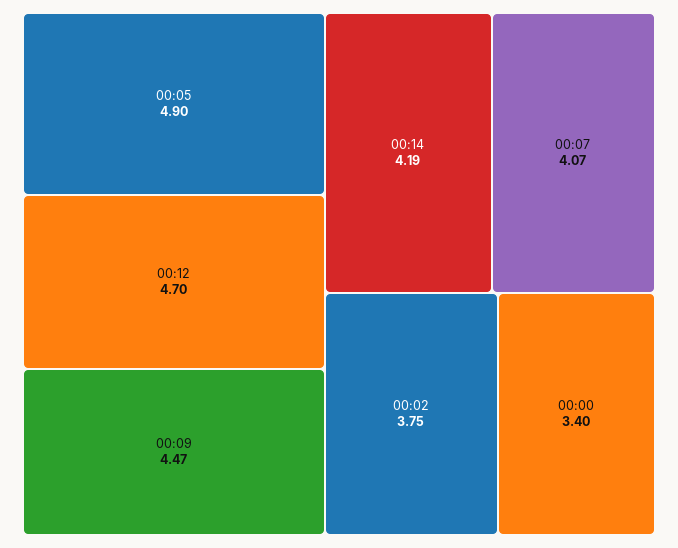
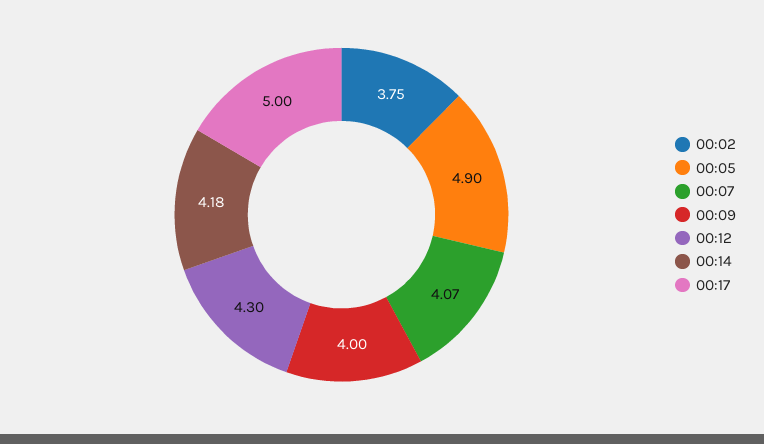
00:12: 4.7 -> 4.3
00:09: 4.47 -> 4
00:14: 4.19 -> 4.18
00:00: 3.4 -> none
00:17: none -> 5

